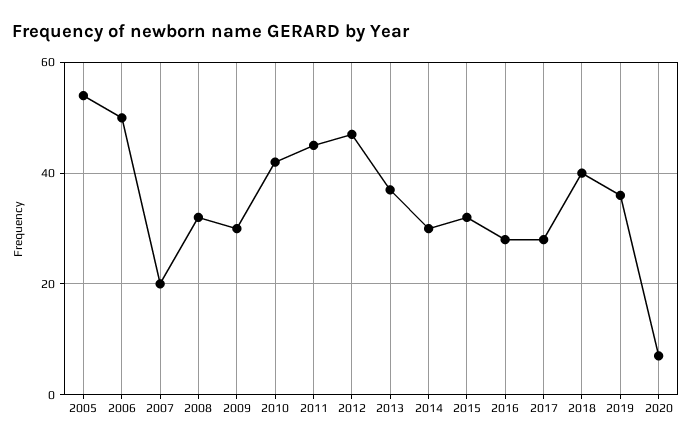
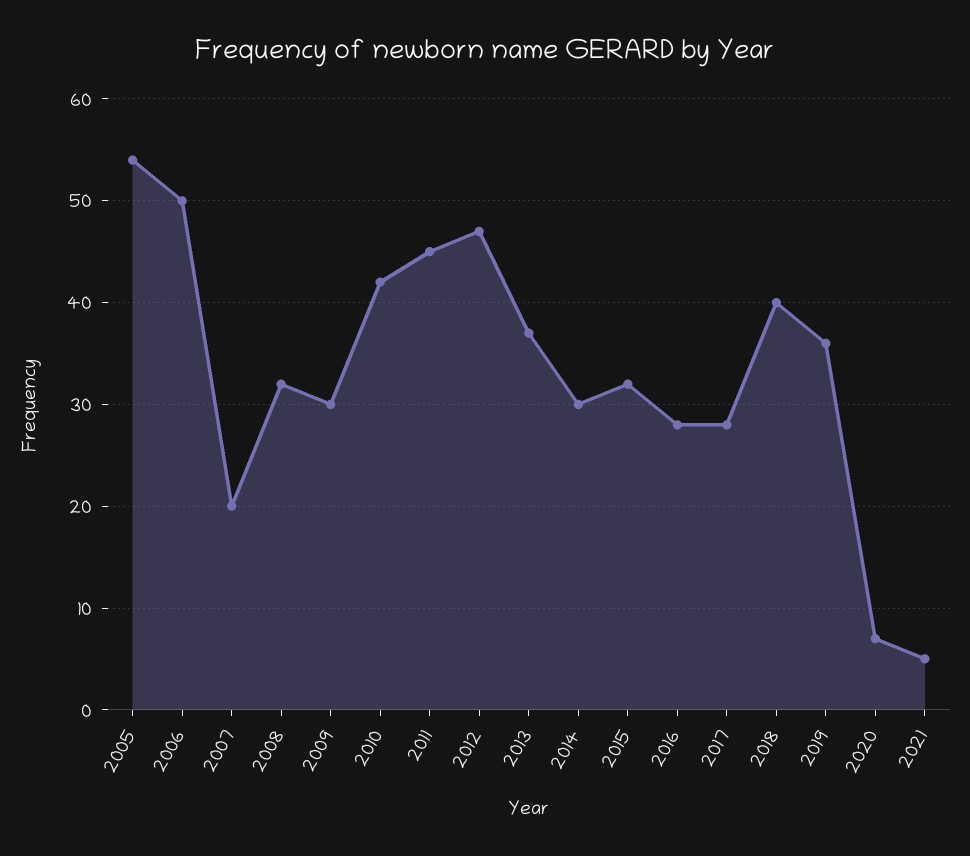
2021: none -> 5

